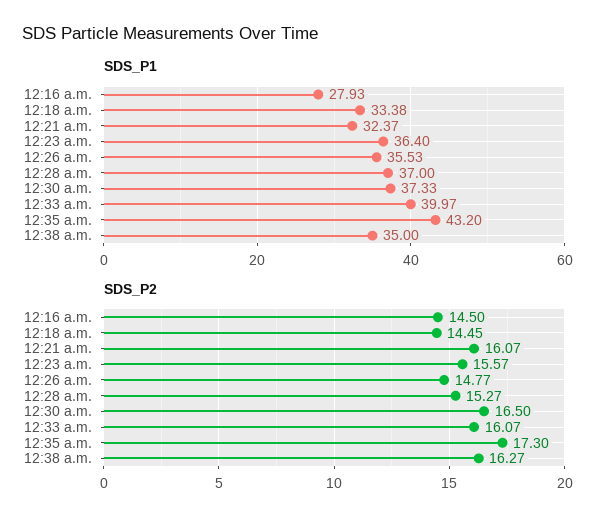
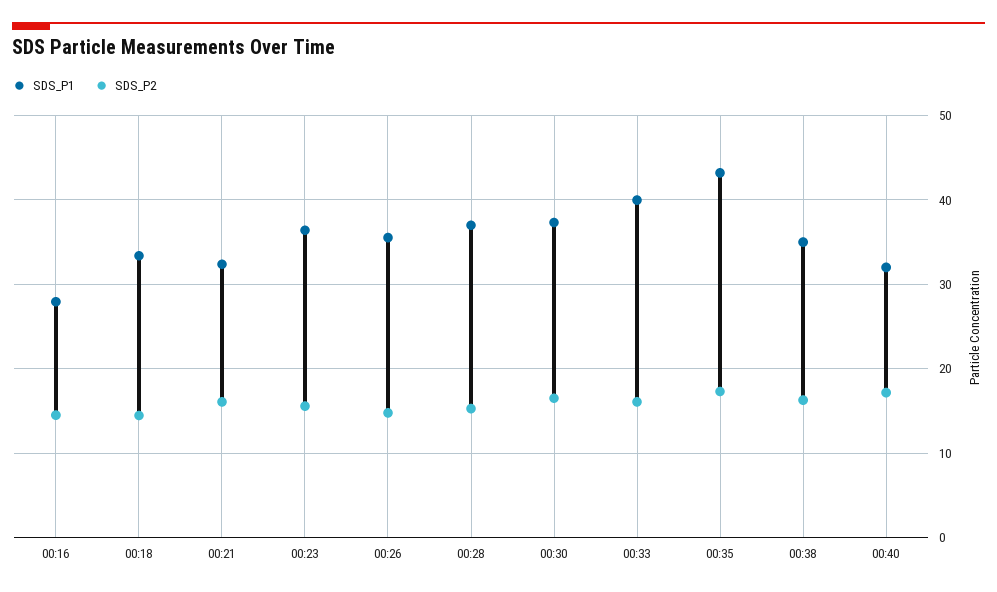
SDS_P1, 00:40: none -> 32
SDS_P2, 00:40: none -> 17

